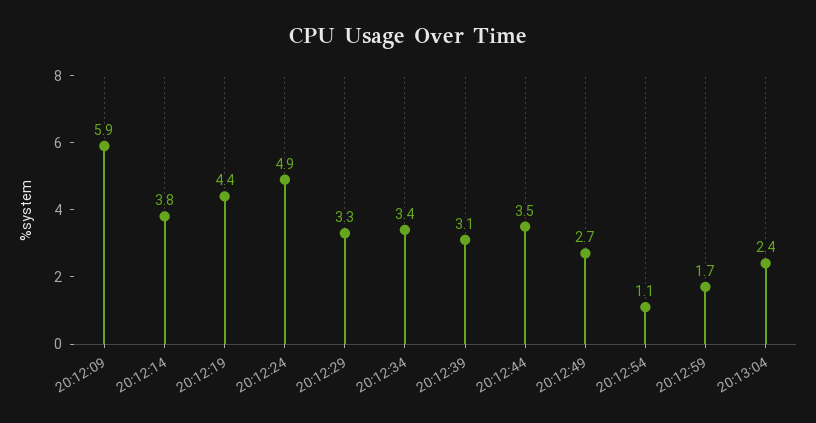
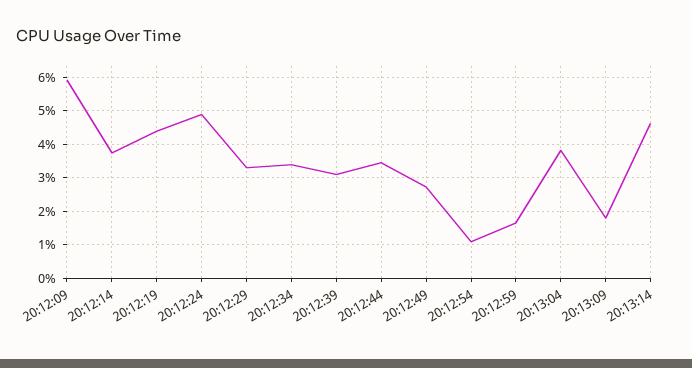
20:13:04: 2.4 -> 3.8
20:13:09: none -> 1.8
20:13:14: none -> 4.6

